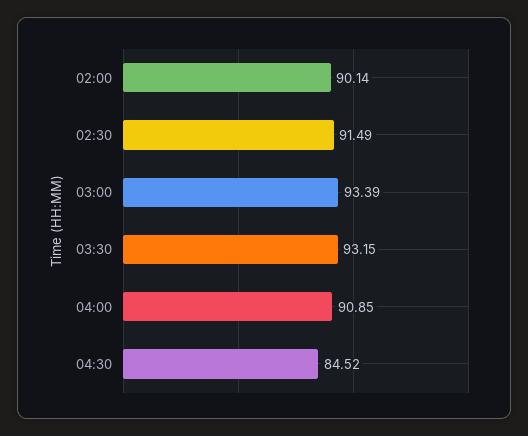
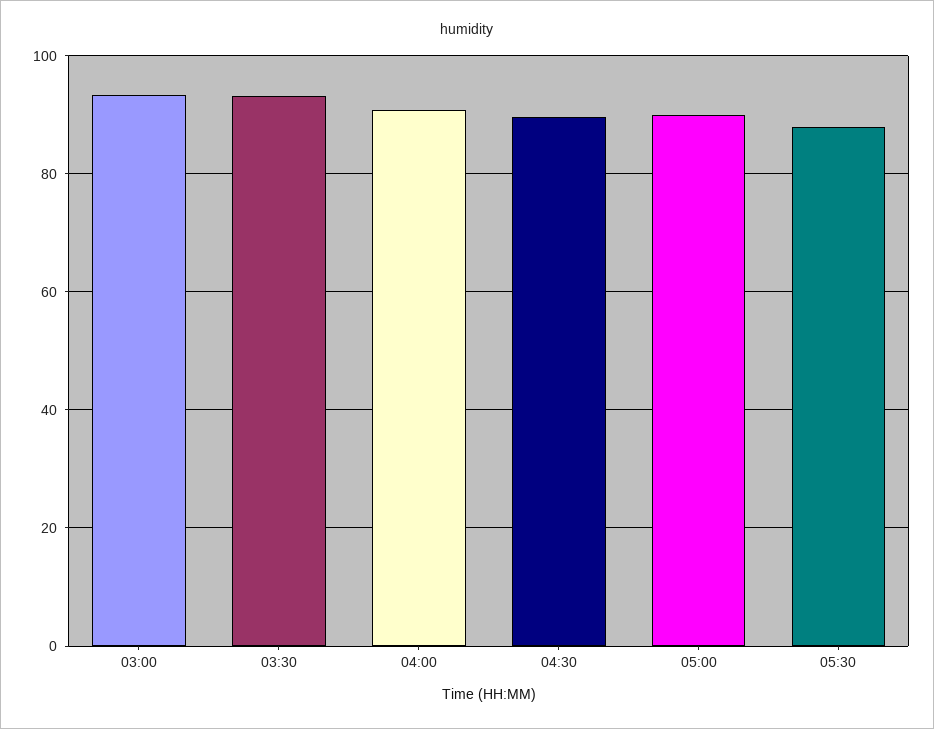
02:00: 90.14 -> none
02:30: 91.49 -> none
04:30: 84.52 -> 90
05:00: none -> 90
05:30: none -> 88

